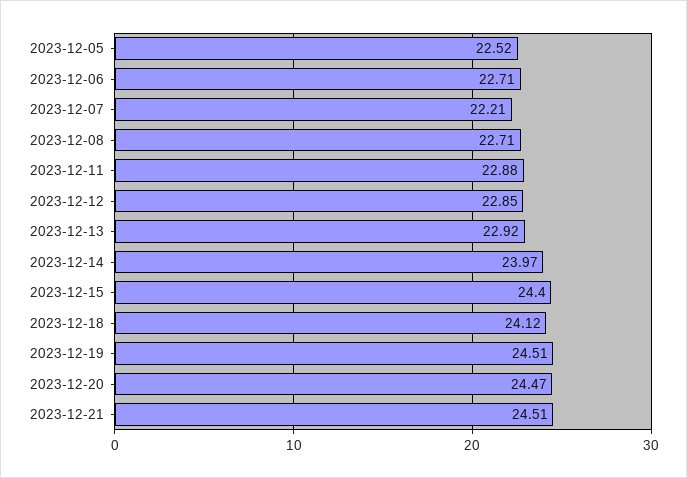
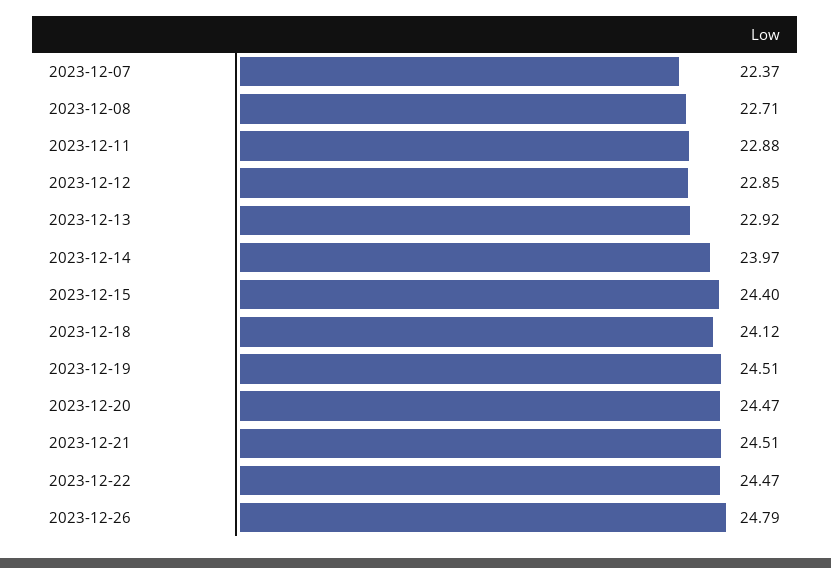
2023-12-05: 22.52 -> none
2023-12-06: 22.71 -> none
2023-12-07: 22.21 -> 22.37
2023-12-22: none -> 24.47
2023-12-26: none -> 24.79

